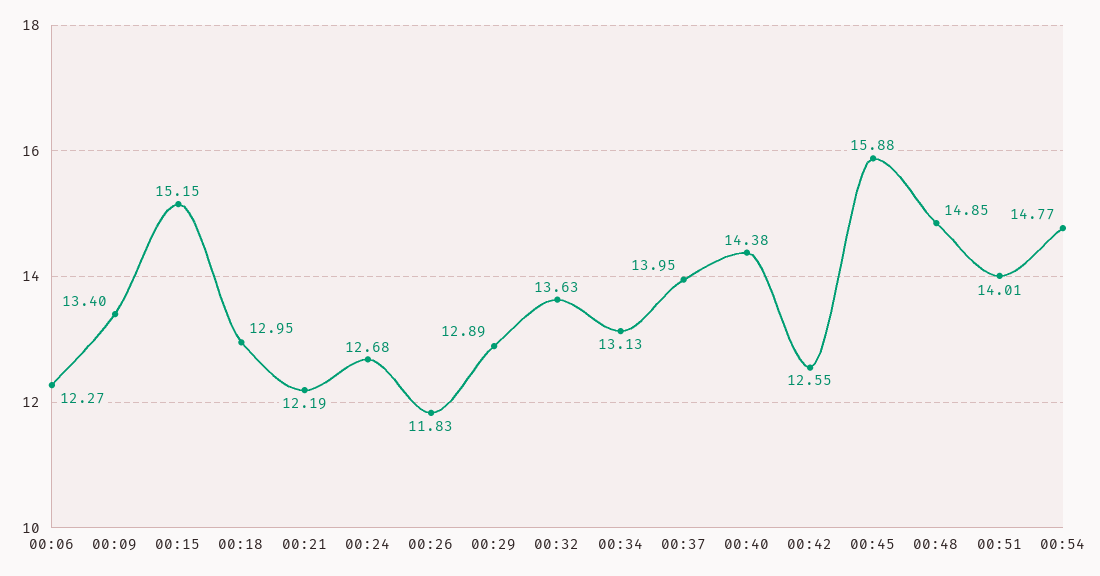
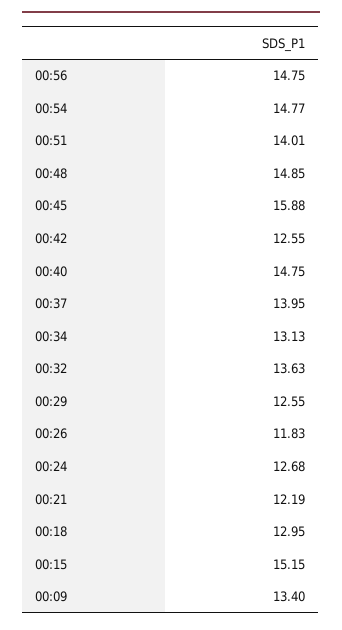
00:06: 12.27 -> none
00:29: 12.89 -> 12.55
00:40: 14.38 -> 14.75
00:56: none -> 14.75

